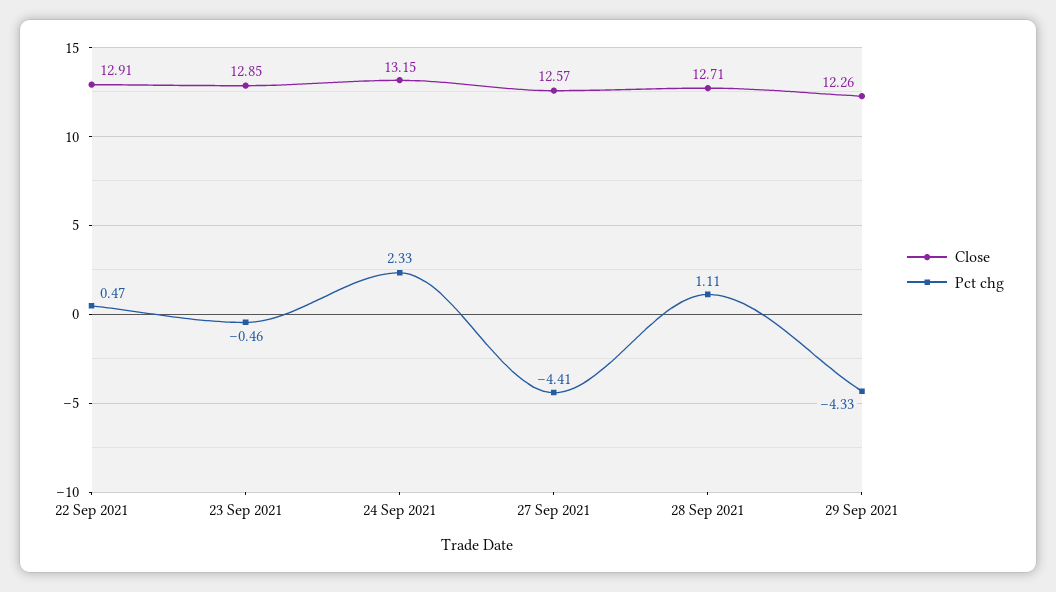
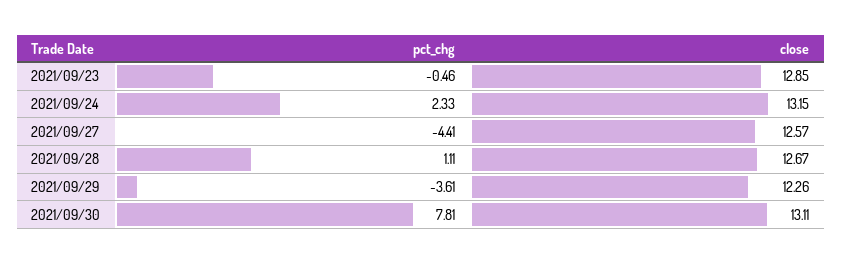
Close, 22 Sep 2021: 12.91 -> none
Pct chg, 22 Sep 2021: 0.47 -> none
Close, 28 Sep 2021: 12.71 -> 12.67
Pct chg, 29 Sep 2021: -4.33 -> -3.61
Pct chg, 2021/09/30: none -> 7.81
Close, 2021/09/30: none -> 13.11

